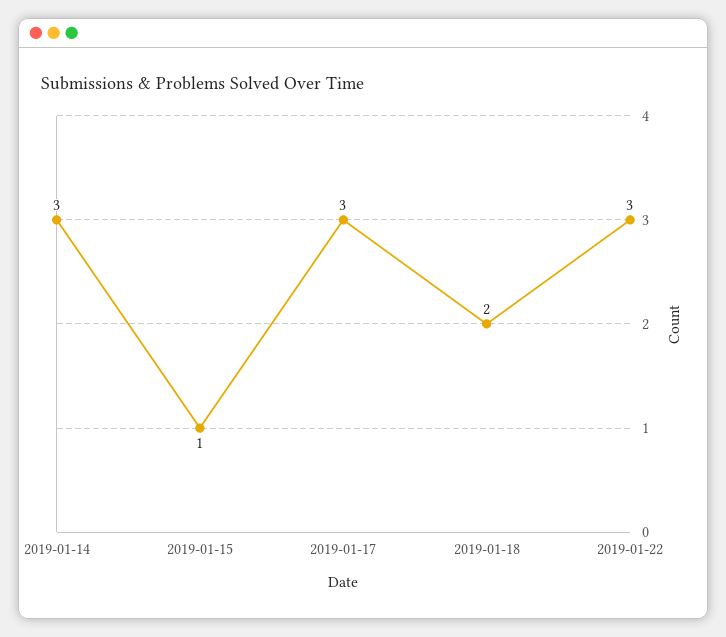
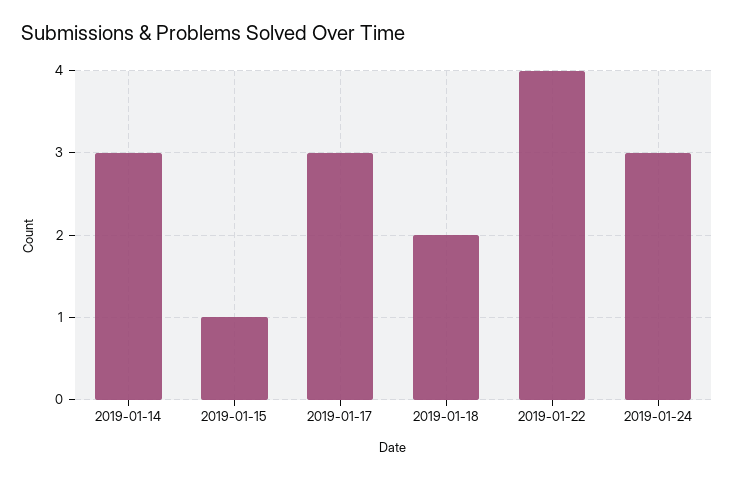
2019-01-22: 3 -> 4
2019-01-24: none -> 3

